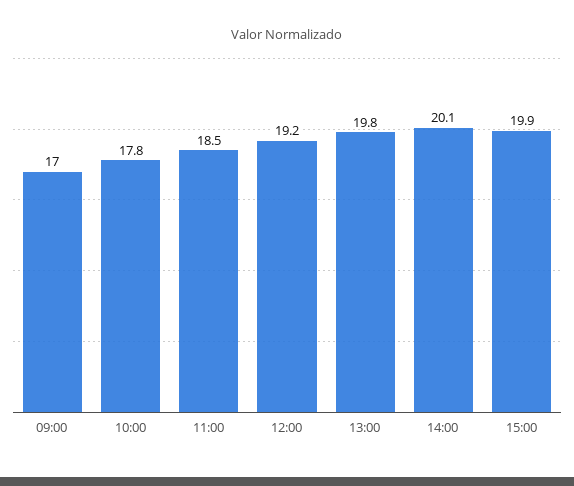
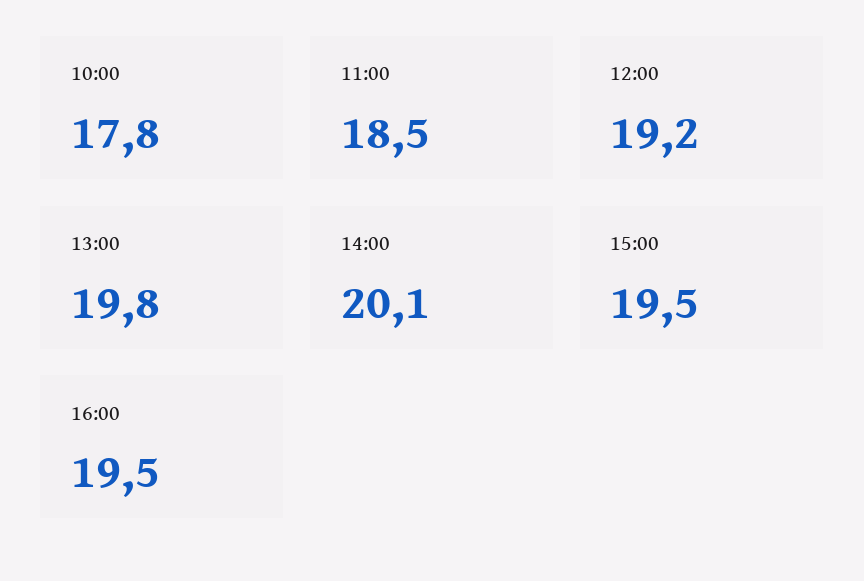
09:00: 17 -> none
15:00: 19.9 -> 19.5
16:00: none -> 19.5

